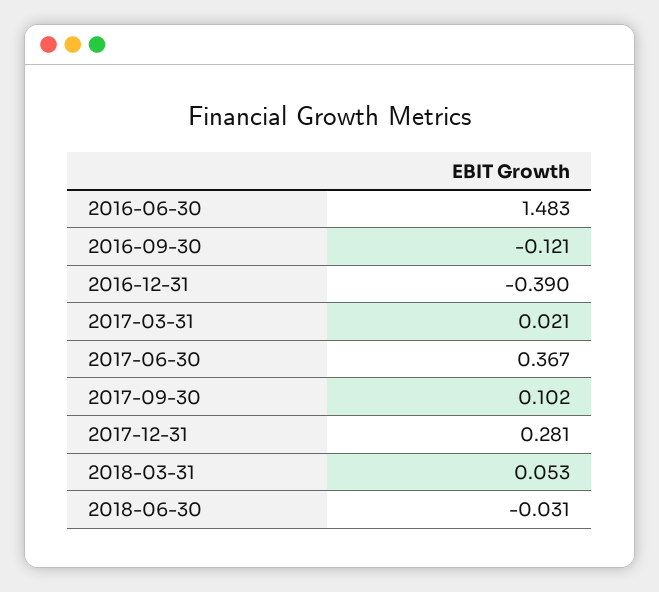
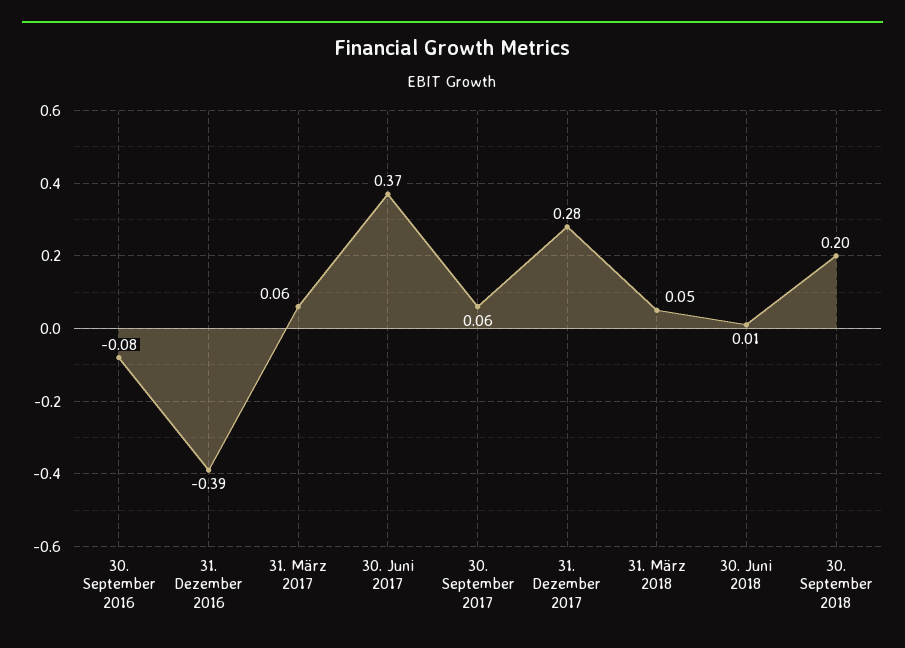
2016-06-30: 1.483 -> none
2016-09-30: -0.121 -> -0.08
2017-03-31: 0.021 -> 0.06
2017-09-30: 0.102 -> 0.06
2018-06-30: -0.031 -> 0.01
30. September 2018: none -> 0.2

